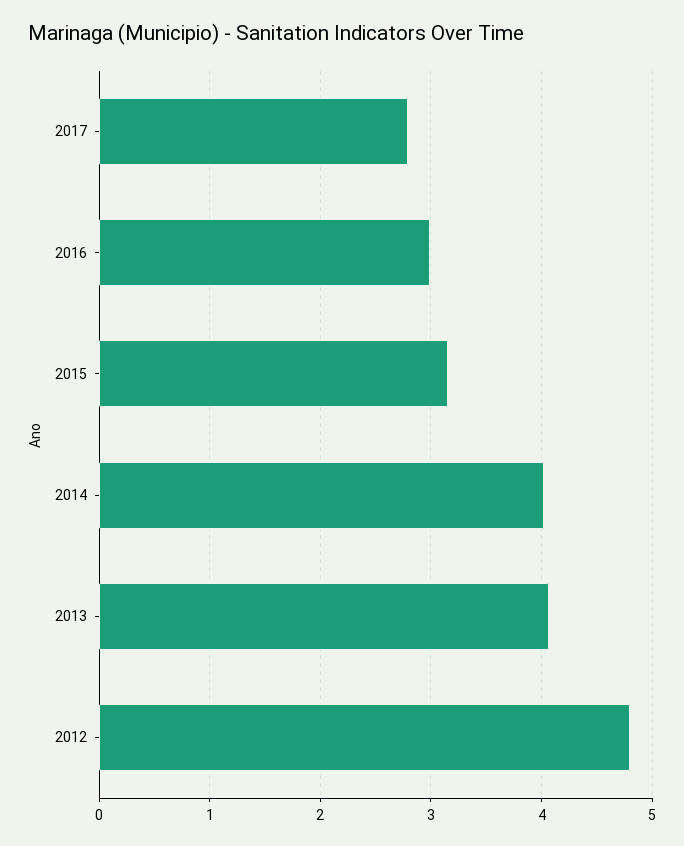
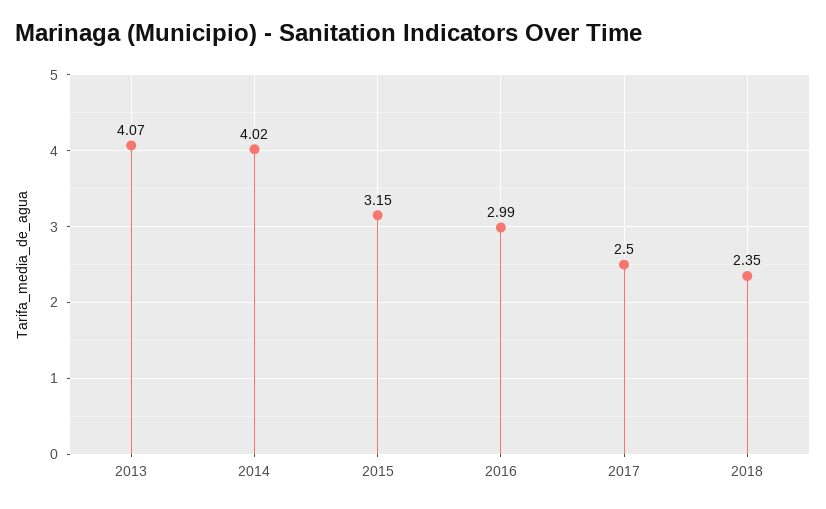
2017: 2.8 -> 2.5
2012: 4.8 -> none
2018: none -> 2.35

